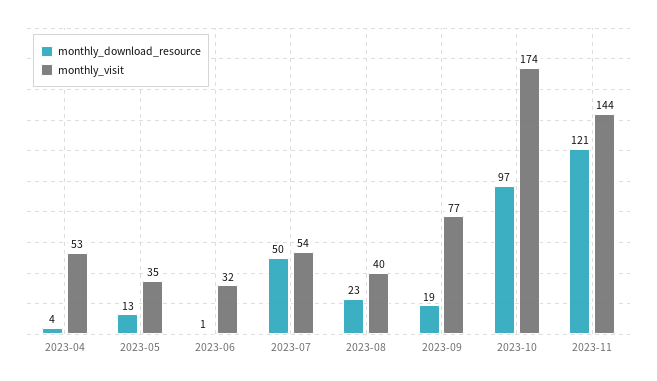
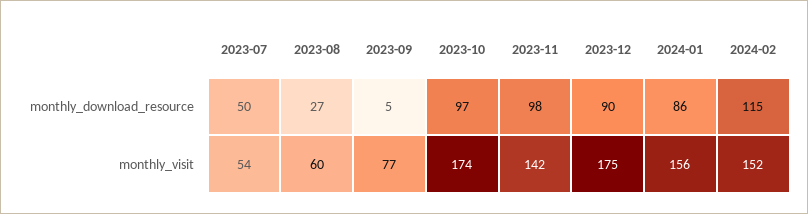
monthly_download_resource, 2023-04: 4 -> none
monthly_visit, 2023-04: 53 -> none
monthly_download_resource, 2023-05: 13 -> none
monthly_visit, 2023-05: 35 -> none
monthly_download_resource, 2023-06: 1 -> none
monthly_visit, 2023-06: 32 -> none
monthly_download_resource, 2023-08: 23 -> 27
monthly_visit, 2023-08: 40 -> 60
monthly_download_resource, 2023-09: 19 -> 5
monthly_download_resource, 2023-11: 121 -> 98
monthly_visit, 2023-11: 144 -> 142
monthly_download_resource, 2023-12: none -> 90
monthly_download_resource, 2024-01: none -> 86
monthly_download_resource, 2024-02: none -> 115
monthly_visit, 2023-12: none -> 175
monthly_visit, 2024-01: none -> 156
monthly_visit, 2024-02: none -> 152

